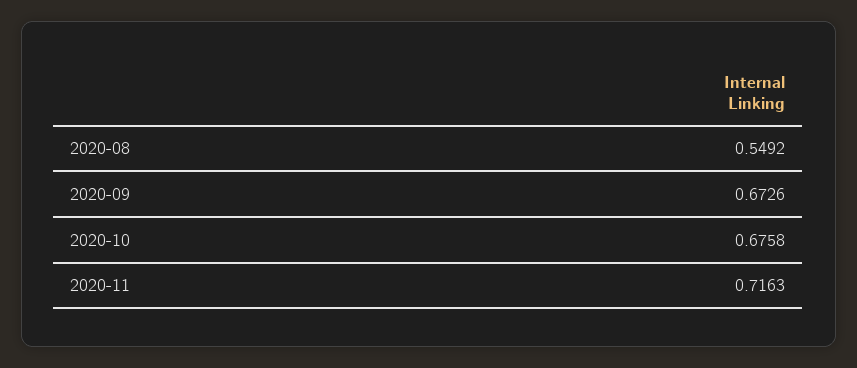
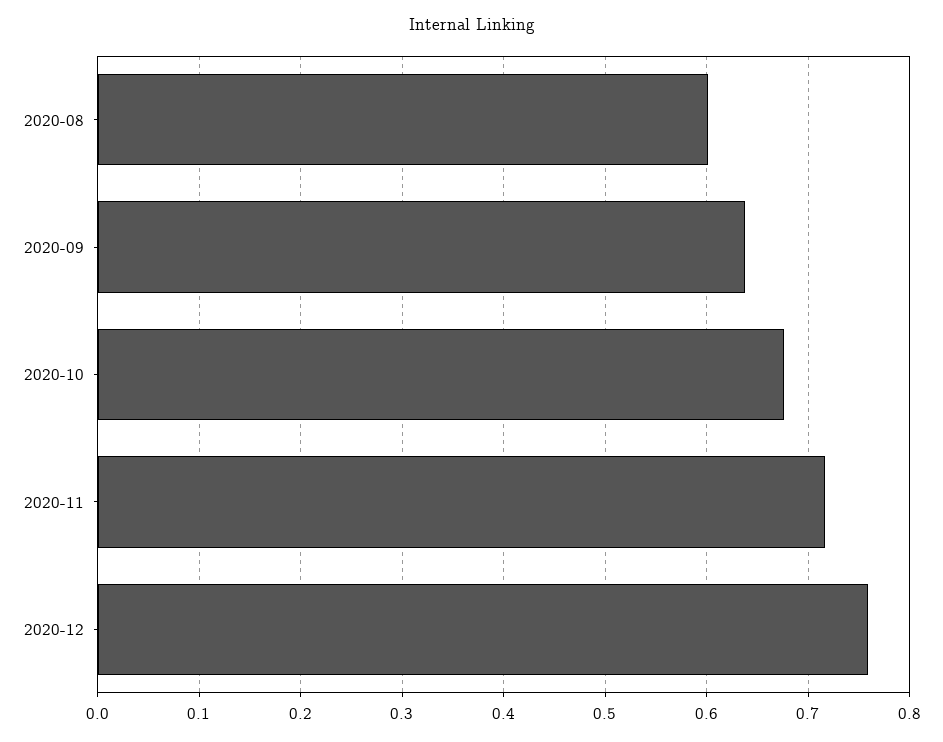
2020-08: 0.5492 -> 0.6
2020-09: 0.6726 -> 0.64
2020-12: none -> 0.76

